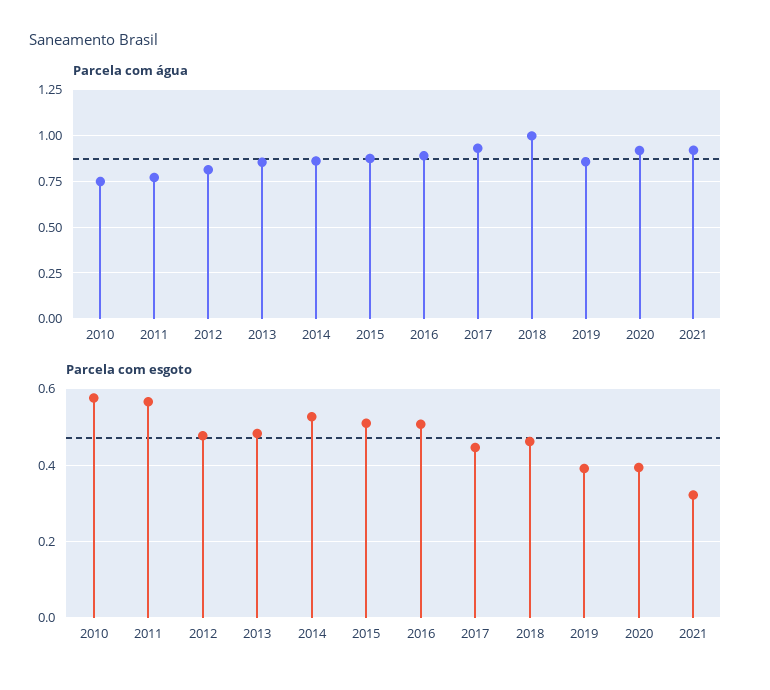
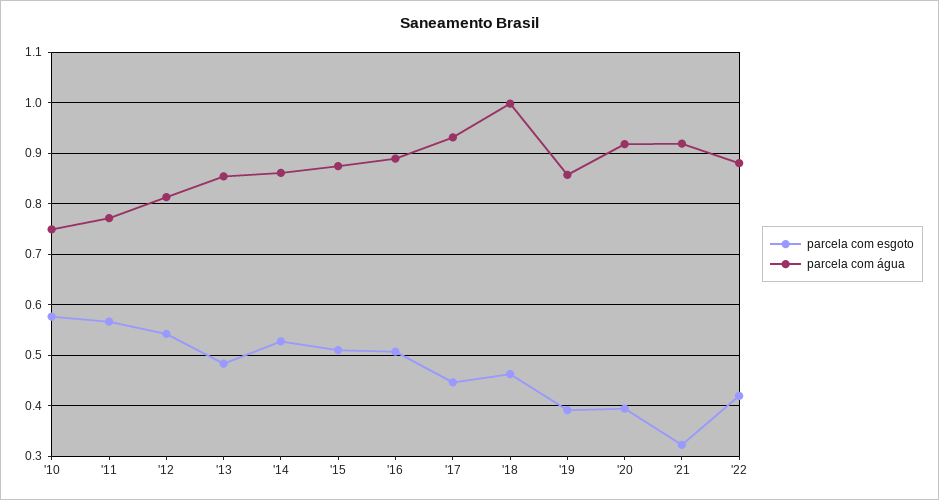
Parcela com esgoto, 2012: 0.48 -> 0.54
Parcela com esgoto, '22: none -> 0.42
Parcela com água, '22: none -> 0.88

